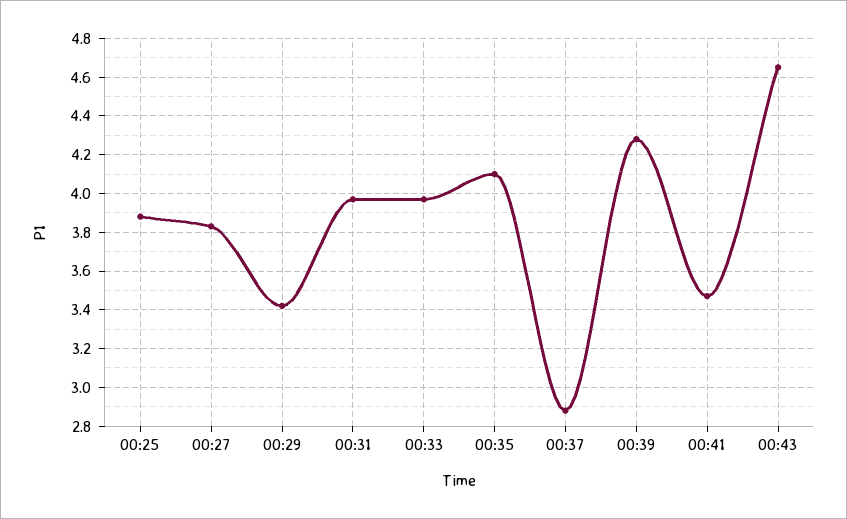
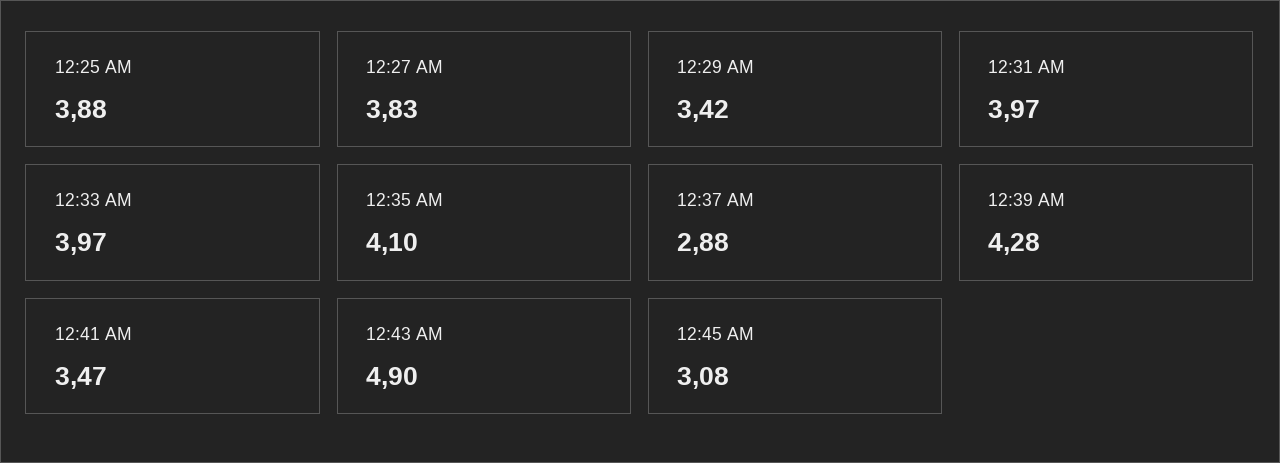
00:43: 4.65 -> 4.9
12:45 AM: none -> 3.08

